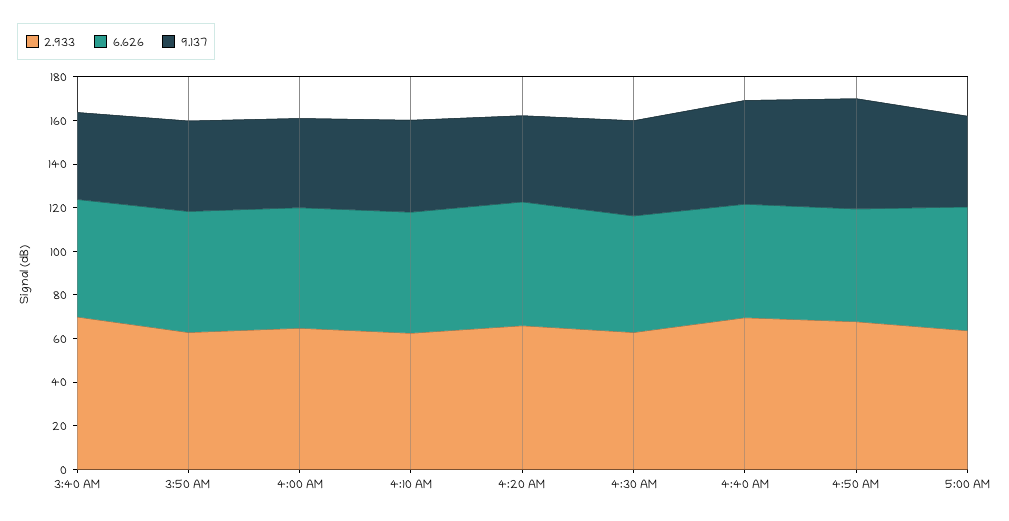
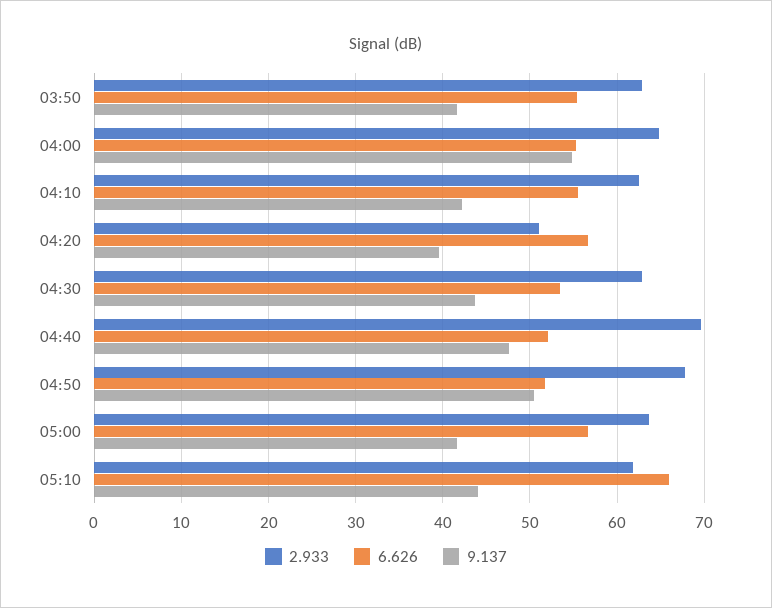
2.933, 3:40 AM: 70 -> none
6.626, 3:40 AM: 55 -> none
9.137, 3:40 AM: 40 -> none
9.137, 4:00 AM: 40 -> 55
2.933, 4:20 AM: 65 -> 51
2.933, 05:10: none -> 62
6.626, 05:10: none -> 66
9.137, 05:10: none -> 44

